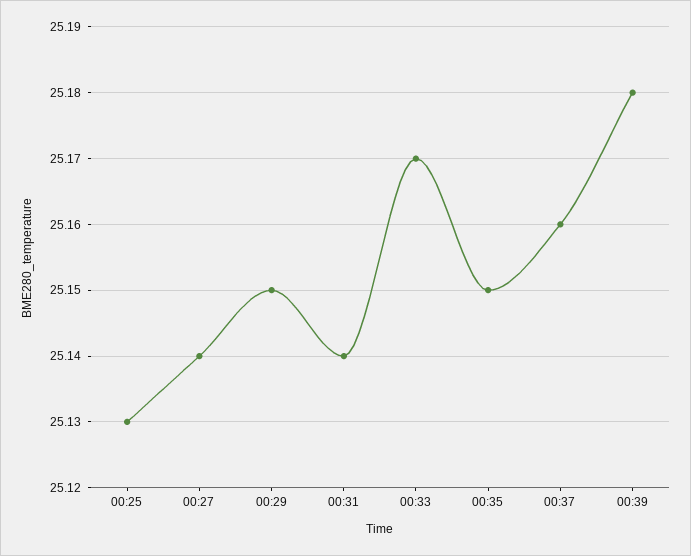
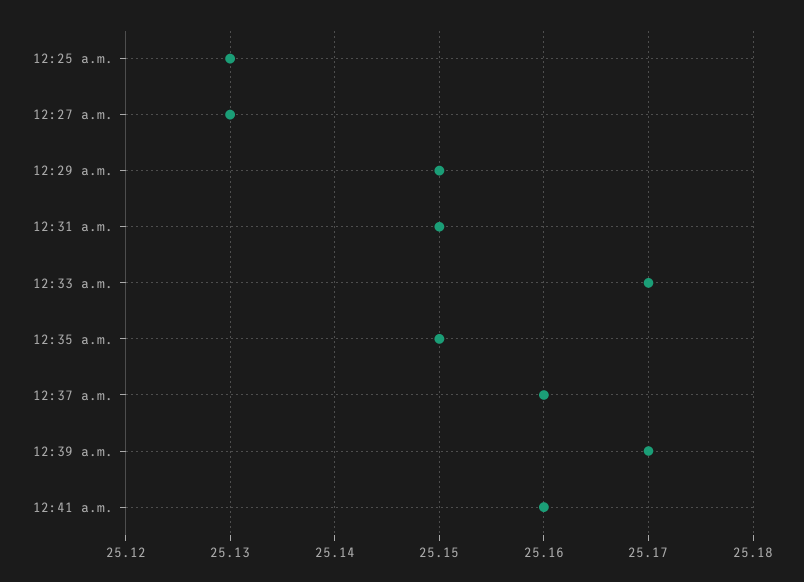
00:27: 25.14 -> 25.13
00:31: 25.14 -> 25.15
00:39: 25.18 -> 25.17
12:41 a.m.: none -> 25.16

